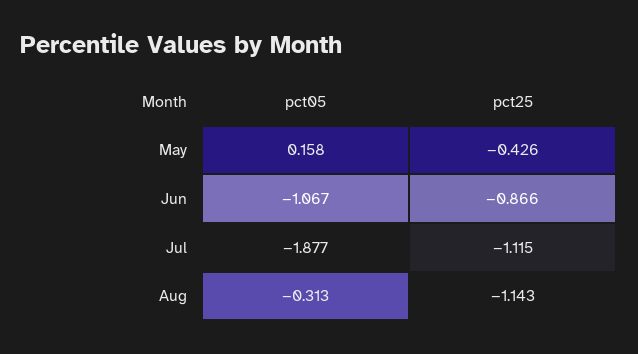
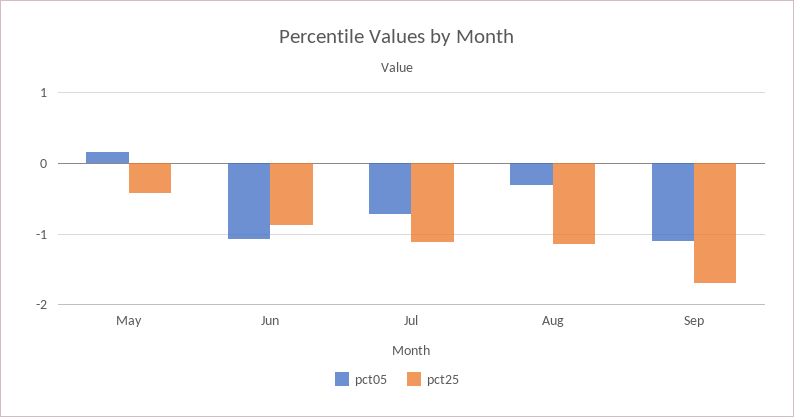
pct05, Jul: -1.877 -> -0.7
pct05, Sep: none -> -1.1
pct25, Sep: none -> -1.7

